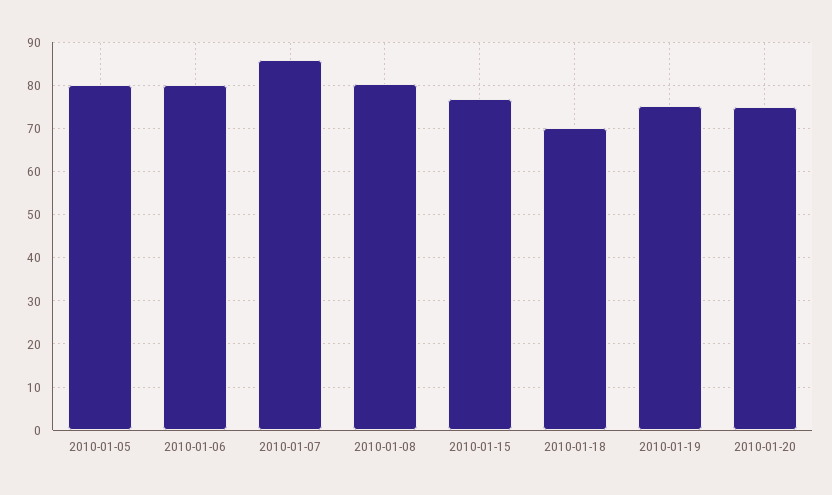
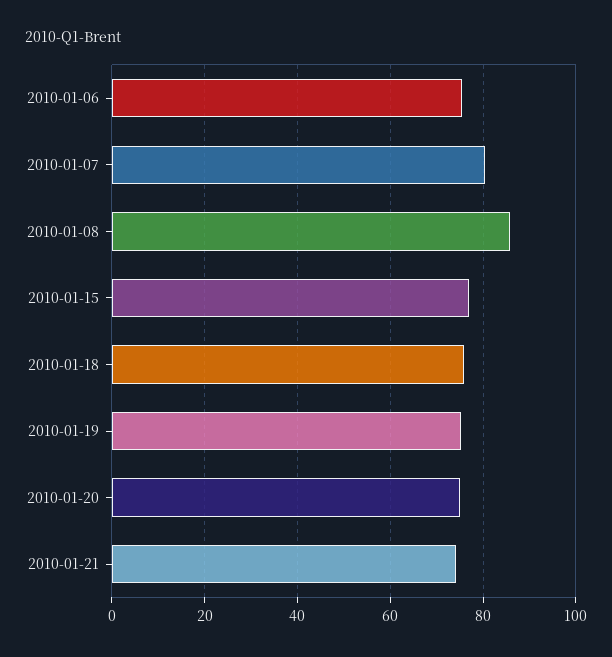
2010-01-05: 80 -> none
2010-01-06: 80 -> 76
2010-01-07: 86 -> 80
2010-01-08: 80 -> 86
2010-01-18: 70 -> 76
2010-01-21: none -> 74

